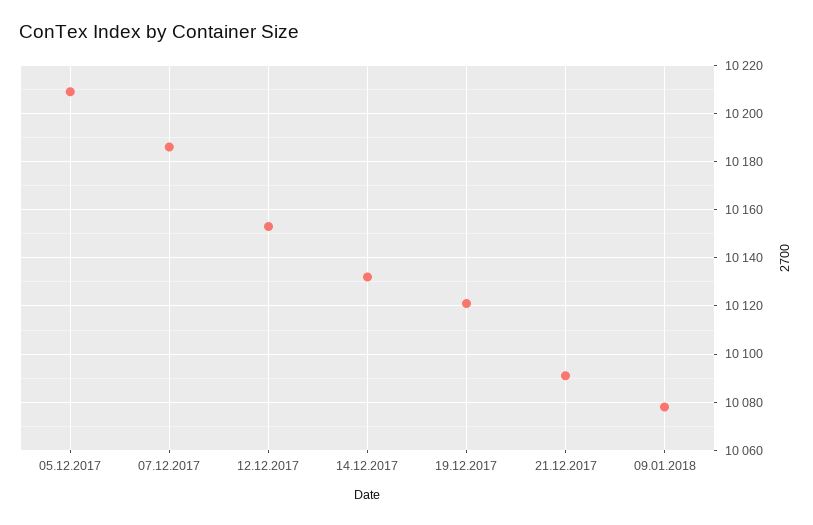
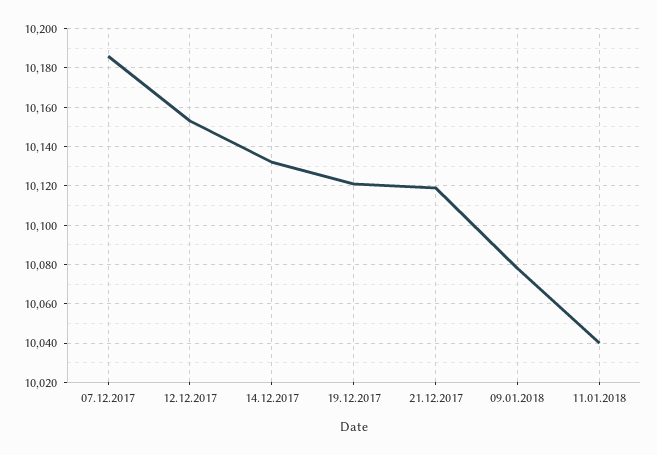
05.12.2017: 10210 -> none
21.12.2017: 10090 -> 10120
11.01.2018: none -> 10040

